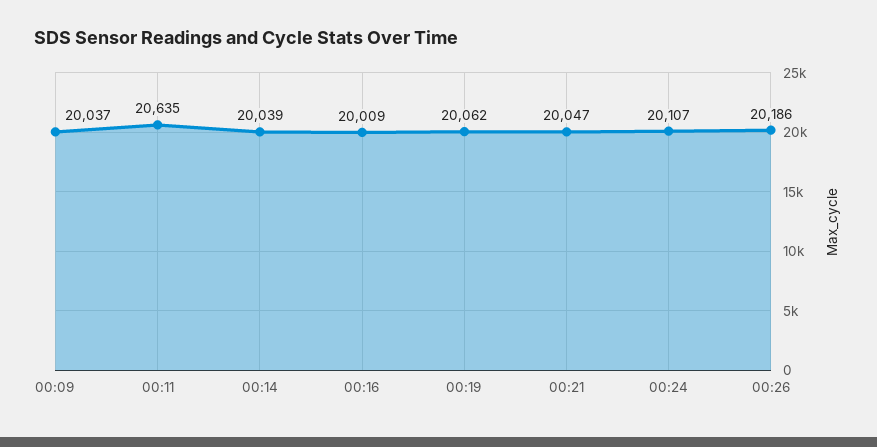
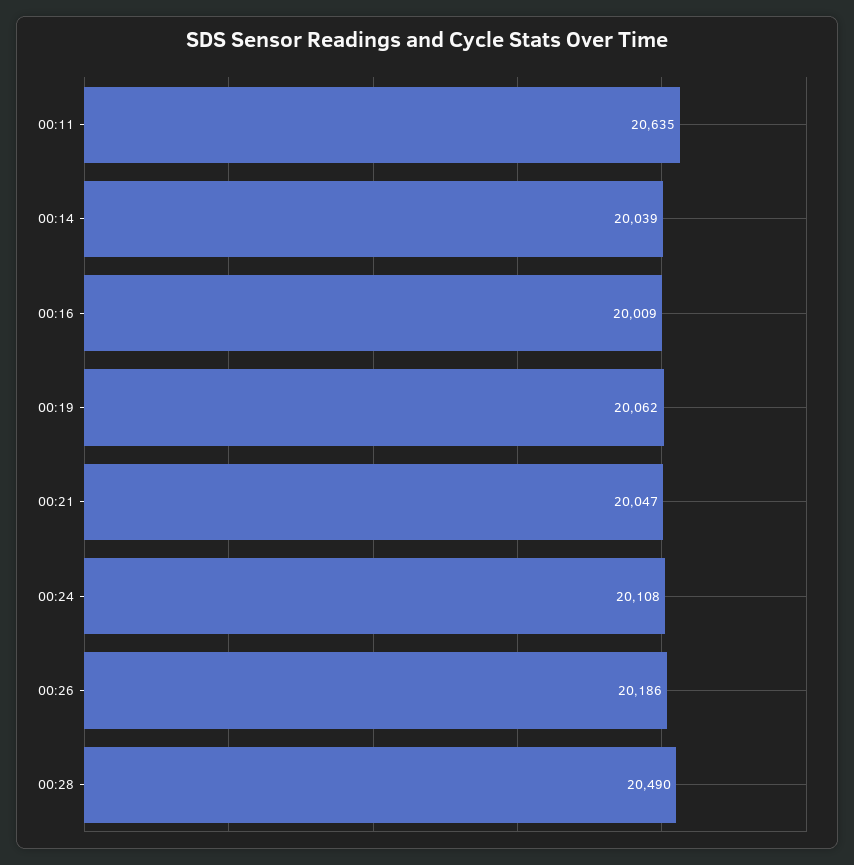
00:09: 20037 -> none
00:24: 20107 -> 20108
00:28: none -> 20490

